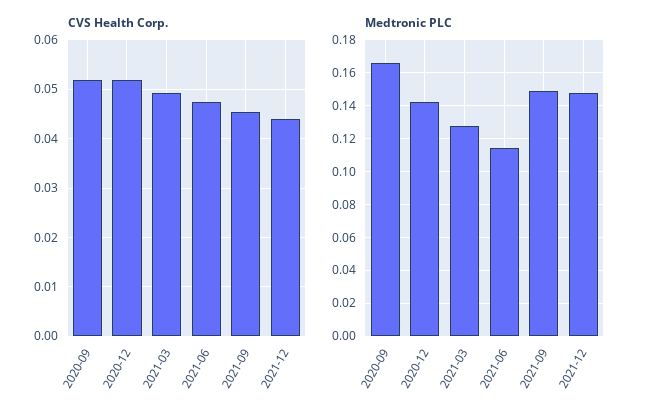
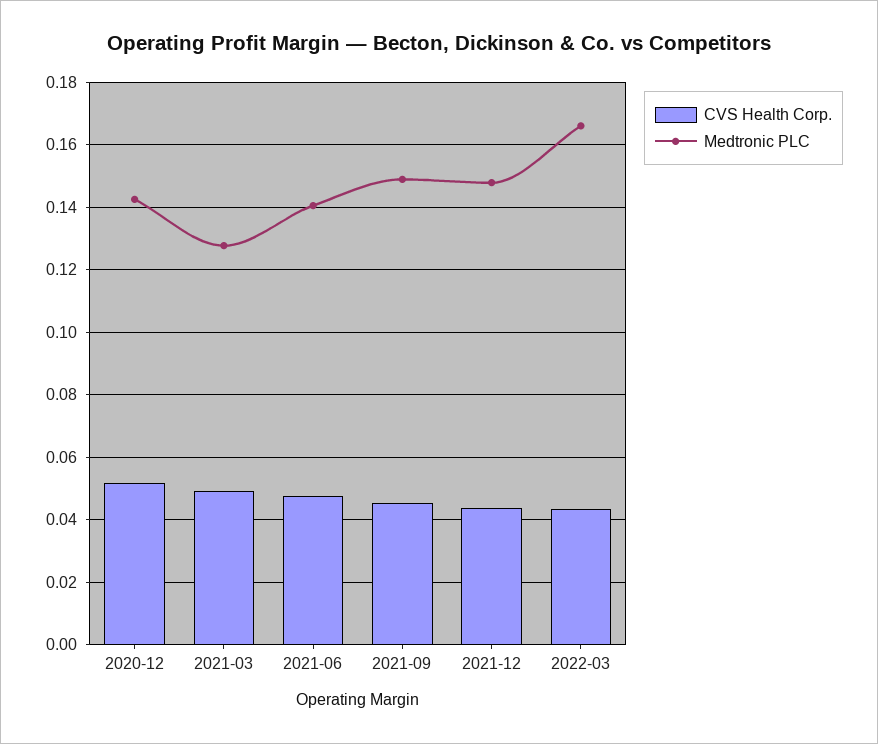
CVS Health Corp., 2020-09: 0.052 -> none
Medtronic PLC, 2020-09: 0.165 -> none
Medtronic PLC, 2021-06: 0.115 -> 0.14
CVS Health Corp., 2022-03: none -> 0.044
Medtronic PLC, 2022-03: none -> 0.166

